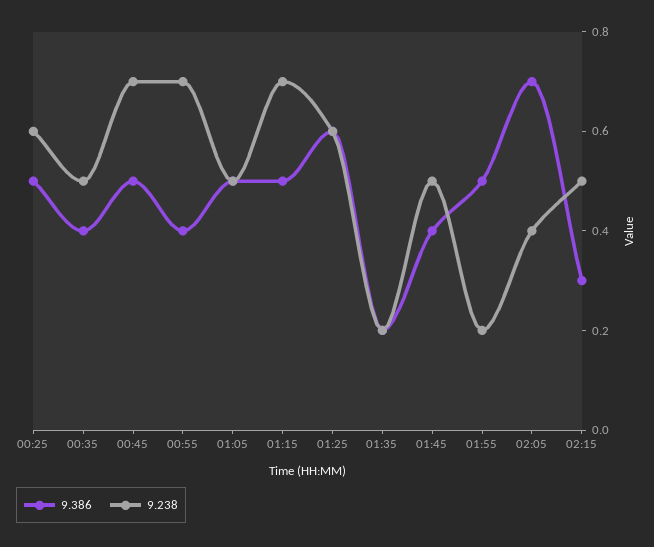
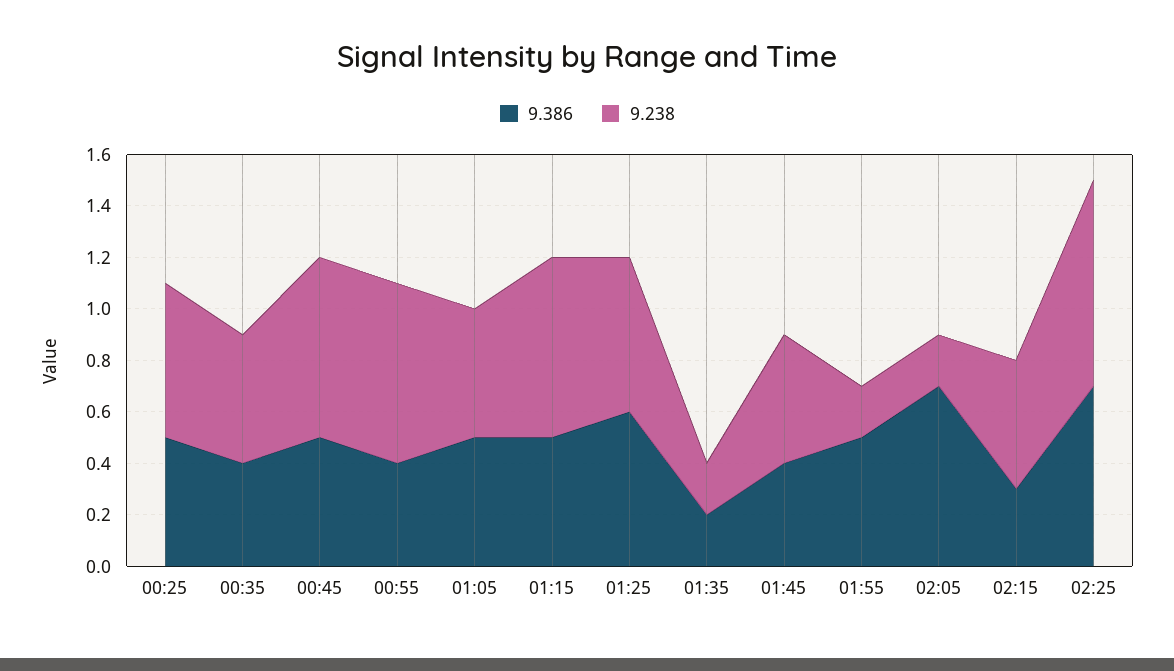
9.238, 02:05: 0.4 -> 0.2
9.386, 02:25: none -> 0.7
9.238, 02:25: none -> 0.8

